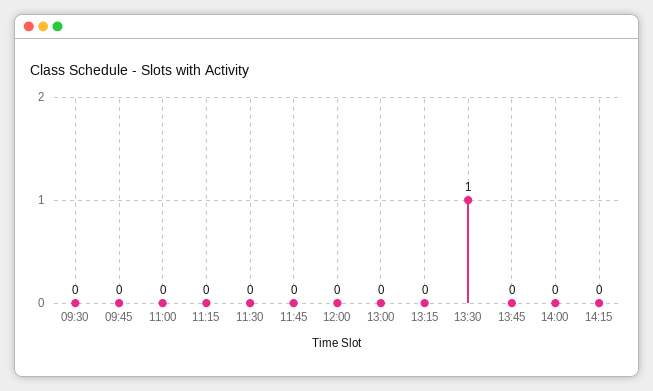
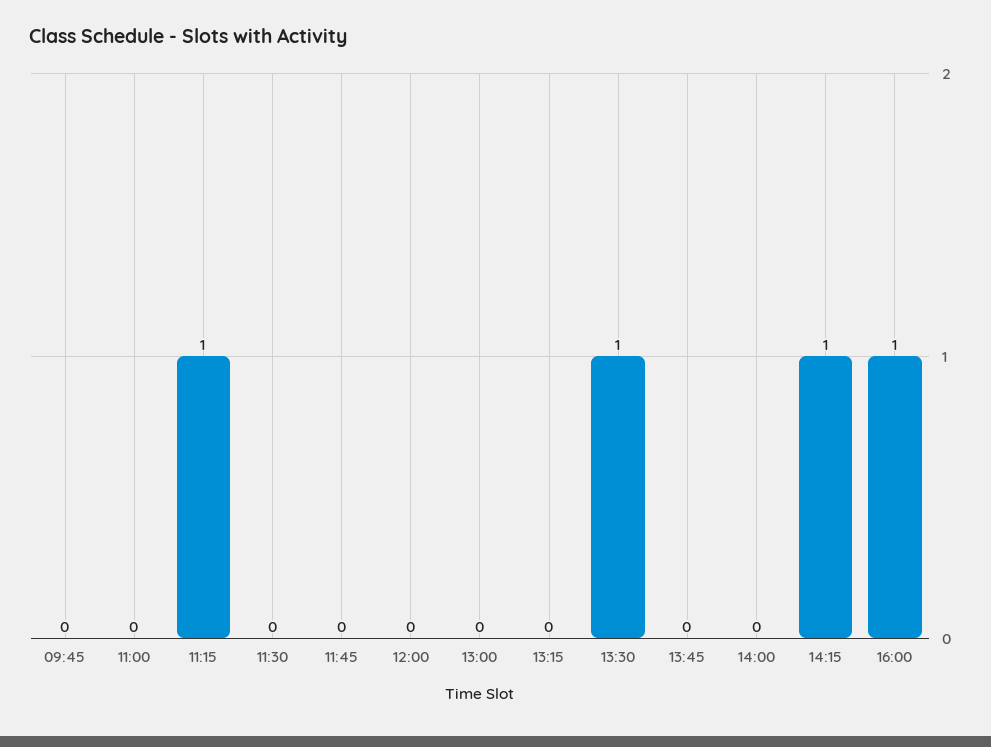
09:30: 0 -> none
11:15: 0 -> 1
14:15: 0 -> 1
16:00: none -> 1

